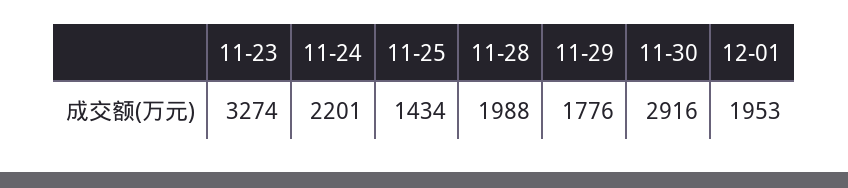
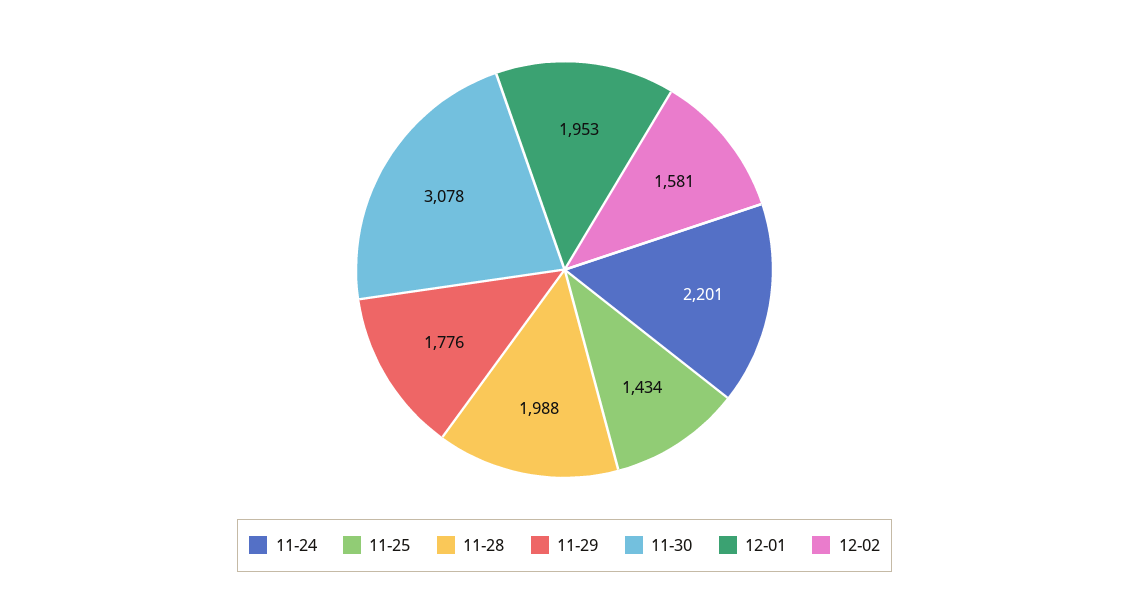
11-23: 3274 -> none
11-30: 2916 -> 3078
12-02: none -> 1581

